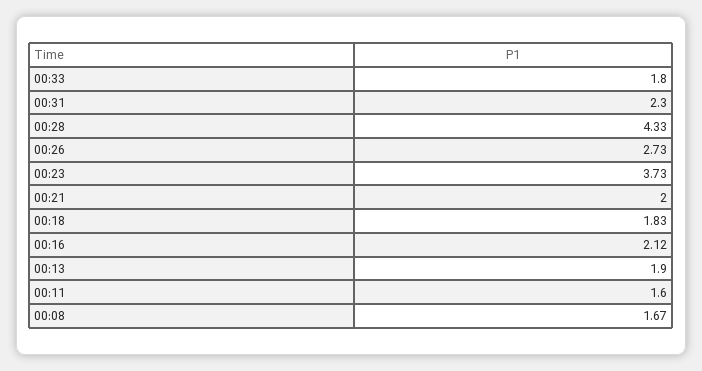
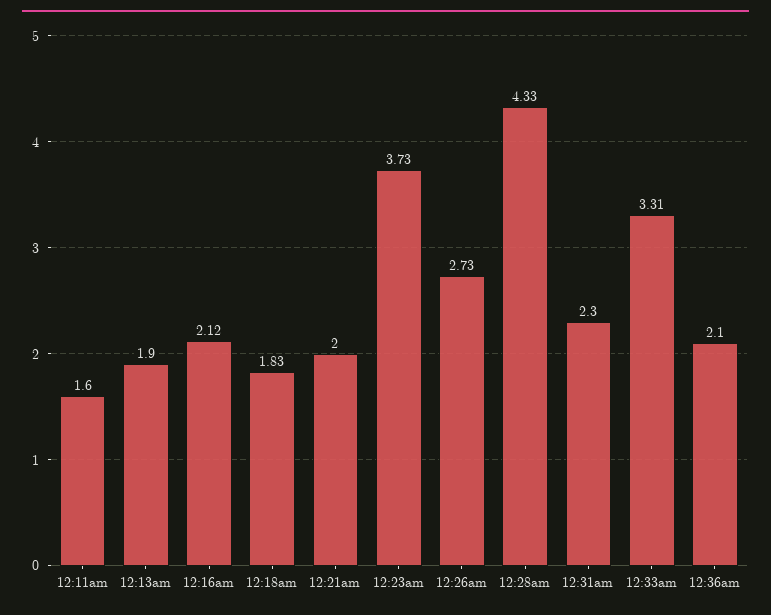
00:33: 1.8 -> 3.31
00:08: 1.67 -> none
12:36am: none -> 2.1

